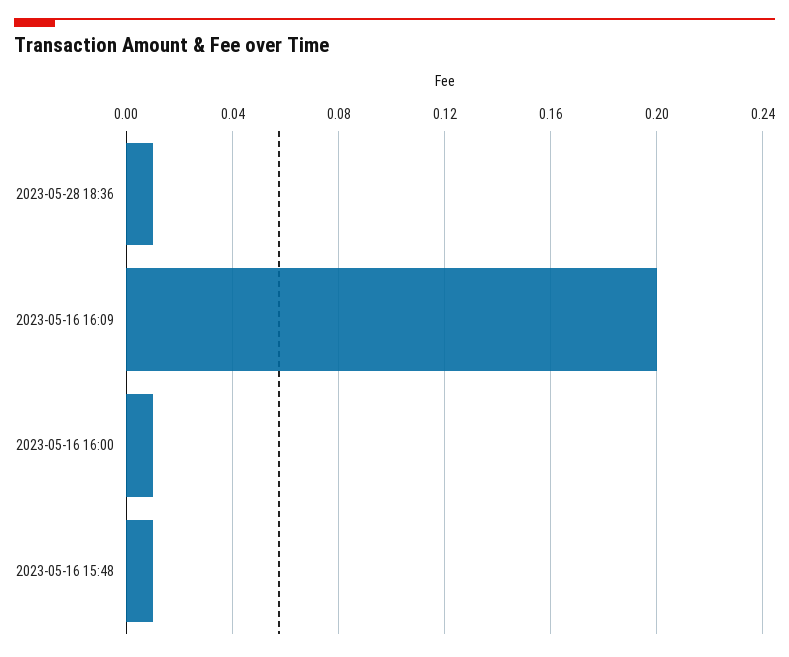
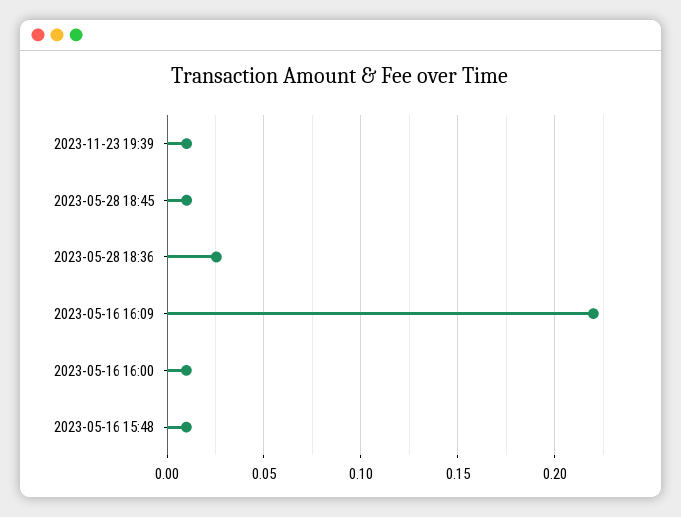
2023-05-28 18:36: 0.01 -> 0.025
2023-05-16 16:09: 0.2 -> 0.22
2023-11-23 19:39: none -> 0.01
2023-05-28 18:45: none -> 0.01

